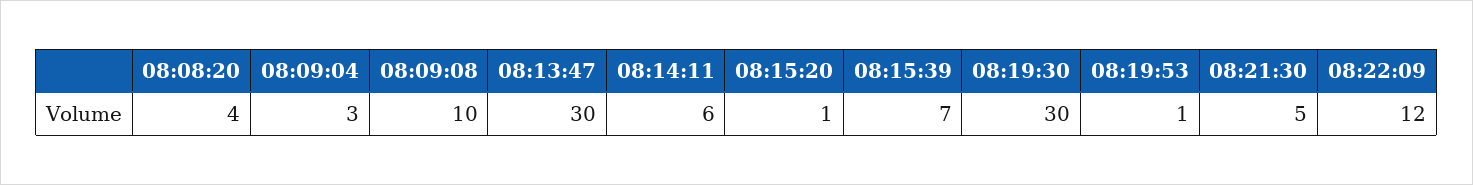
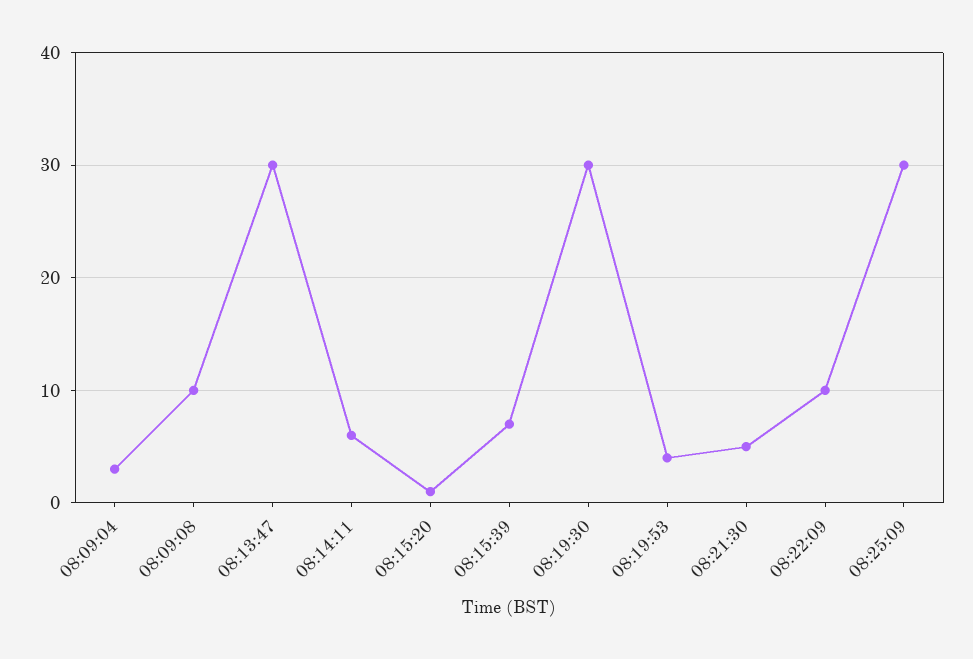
08:08:20: 4 -> none
08:19:53: 1 -> 4
08:22:09: 12 -> 10
08:25:09: none -> 30

